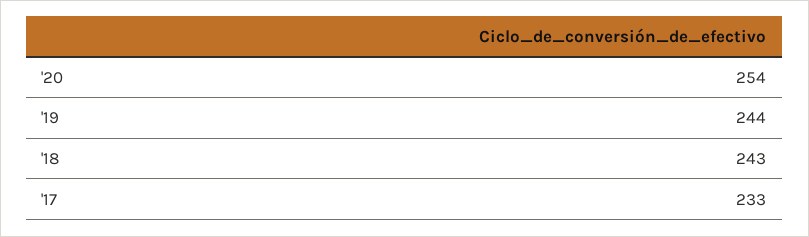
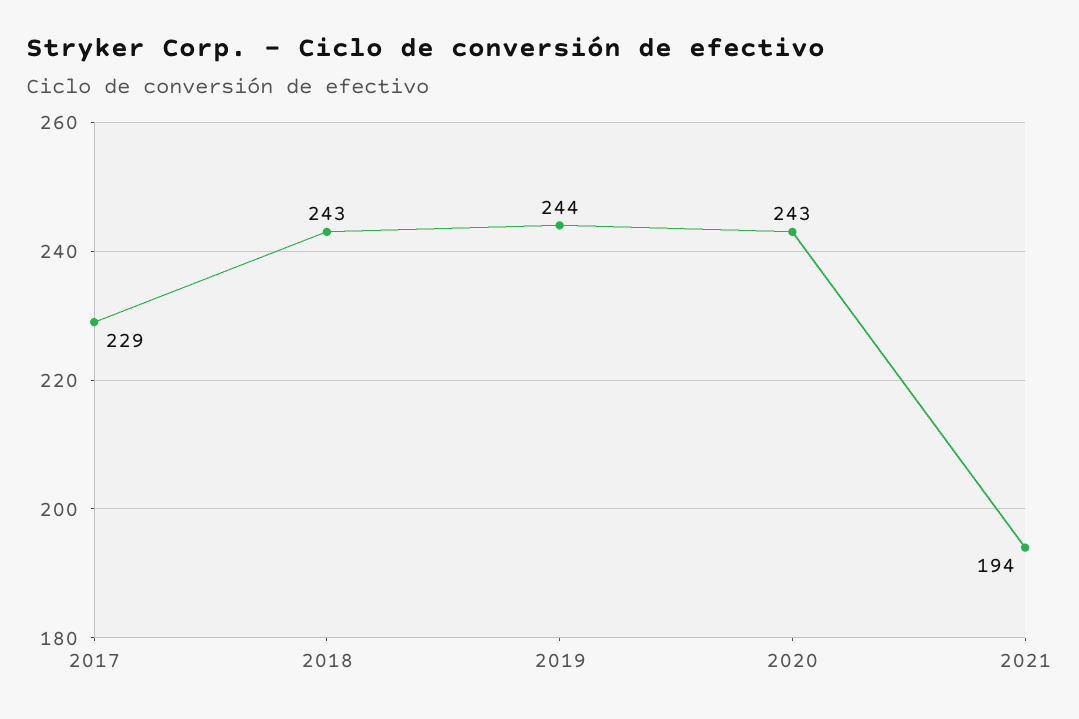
'20: 254 -> 243
'17: 233 -> 229
2021: none -> 194

